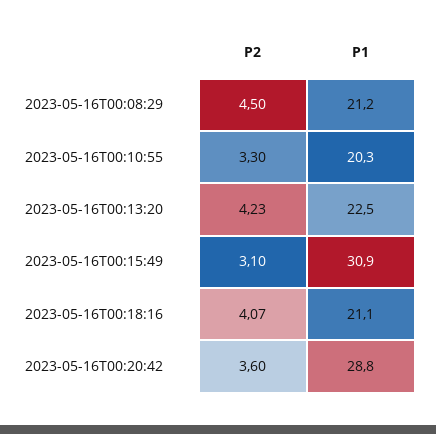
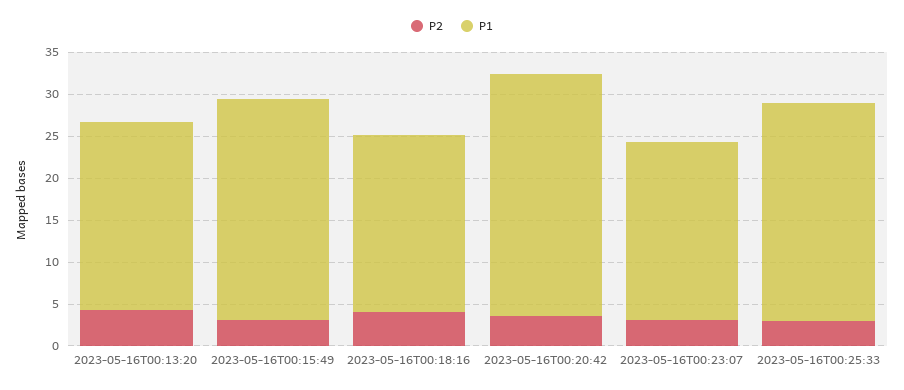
P2, 2023-05-16T00:08:29: 4.5 -> none
P1, 2023-05-16T00:08:29: 21.2 -> none
P2, 2023-05-16T00:10:55: 3.3 -> none
P1, 2023-05-16T00:10:55: 20.3 -> none
P1, 2023-05-16T00:15:49: 30.9 -> 26
P2, 2023-05-16T00:23:07: none -> 3
P1, 2023-05-16T00:23:07: none -> 21
P2, 2023-05-16T00:25:33: none -> 3
P1, 2023-05-16T00:25:33: none -> 26

